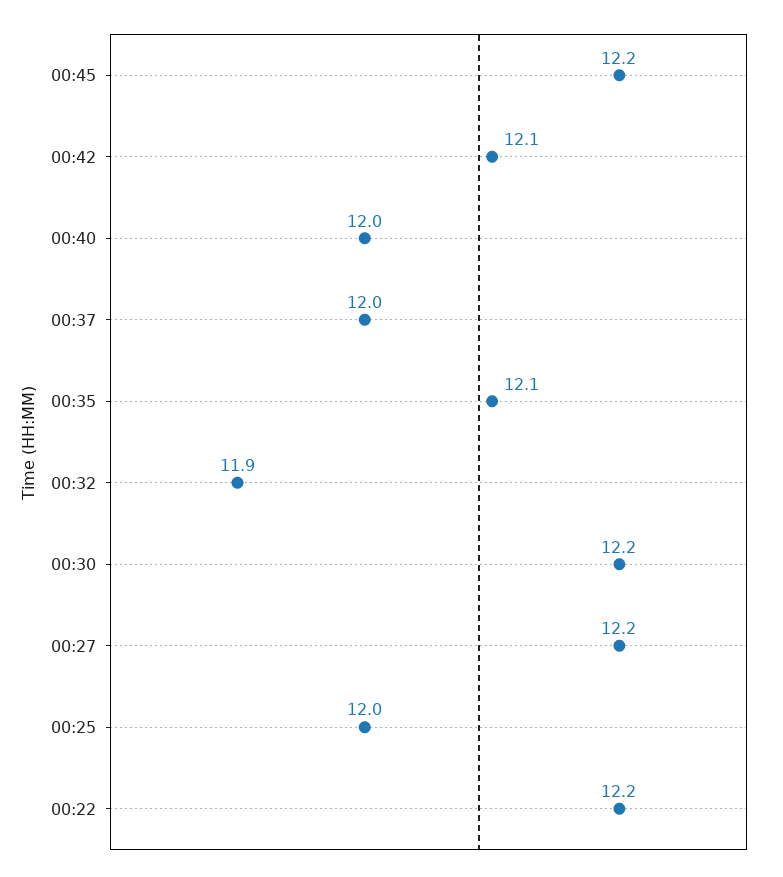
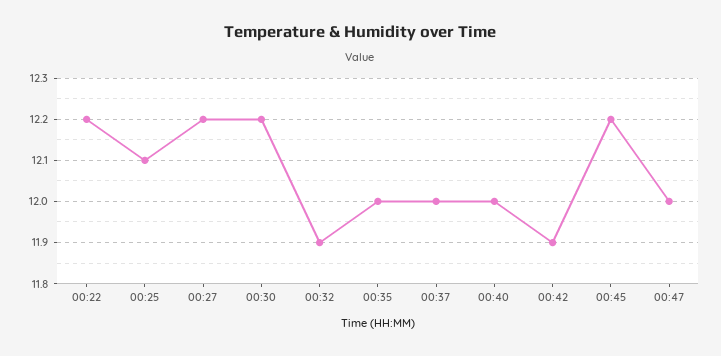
00:42: 12.1 -> 11.9
00:35: 12.1 -> 12
00:25: 12 -> 12.1
00:47: none -> 12

